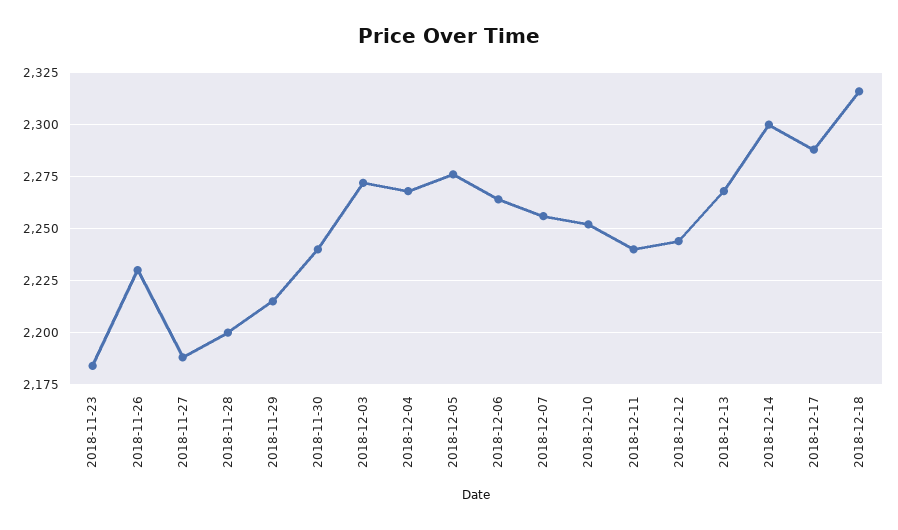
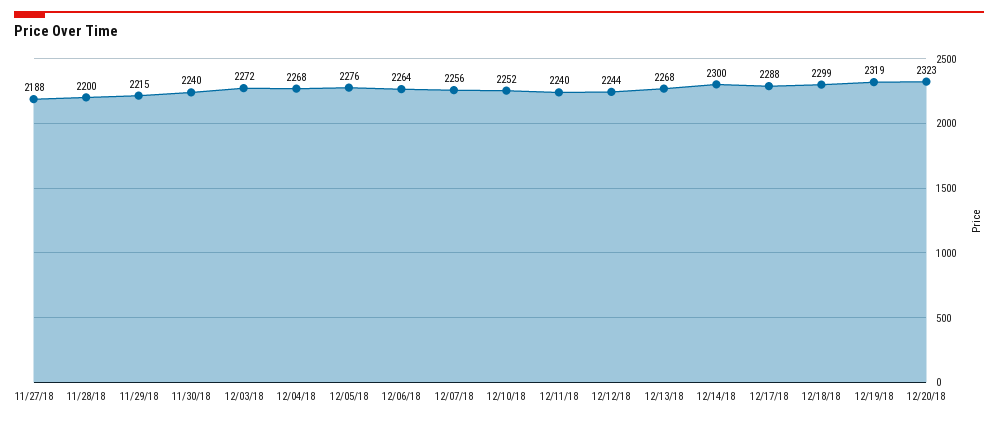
2018-11-23: 2185 -> none
2018-11-26: 2230 -> none
2018-12-18: 2315 -> 2299
12/19/18: none -> 2319
12/20/18: none -> 2323

